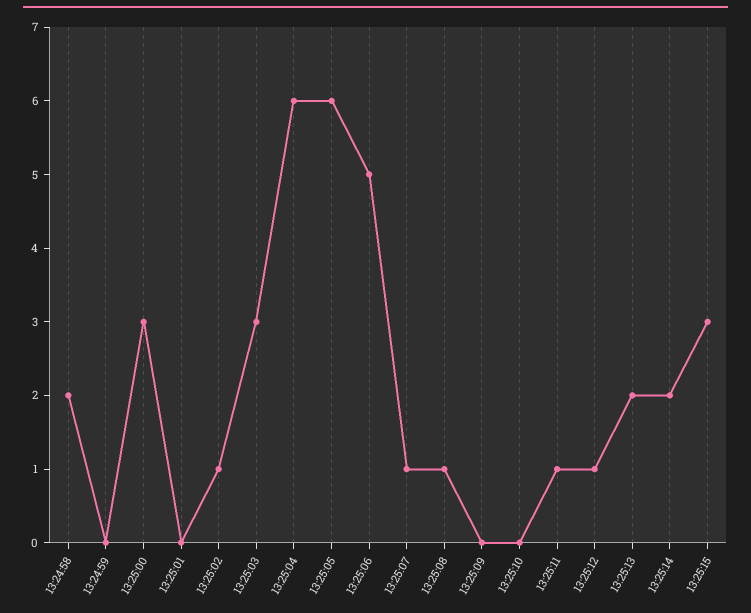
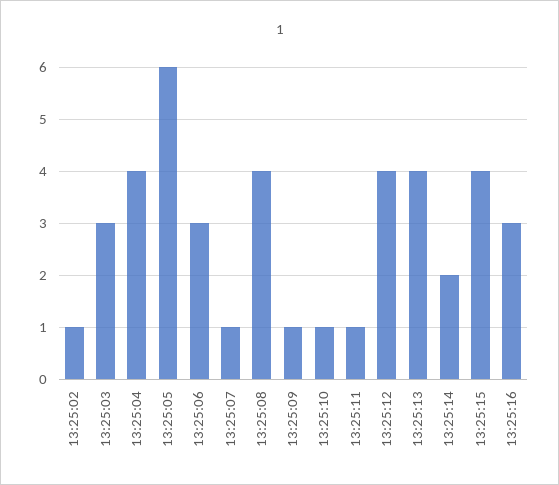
13:24:58: 2 -> none
13:24:59: 0 -> none
13:25:00: 3 -> none
13:25:01: 0 -> none
13:25:04: 6 -> 4
13:25:06: 5 -> 3
13:25:08: 1 -> 4
13:25:09: 0 -> 1
13:25:10: 0 -> 1
13:25:12: 1 -> 4
13:25:13: 2 -> 4
13:25:15: 3 -> 4
13:25:16: none -> 3

